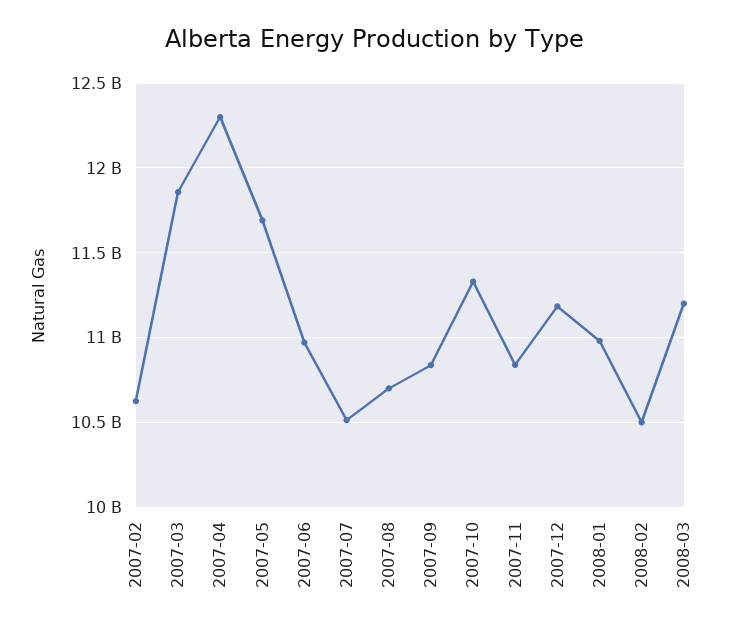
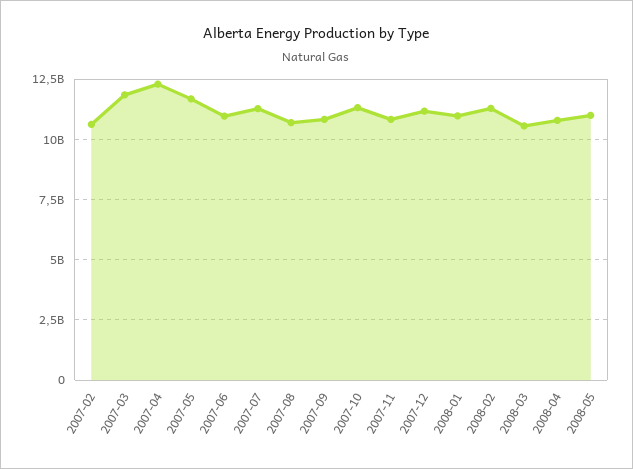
2007-07: 10500000000 -> 11250000000
2008-02: 10500000000 -> 11250000000
2008-03: 11200000000 -> 10500000000
2008-04: none -> 10750000000
2008-05: none -> 11000000000

